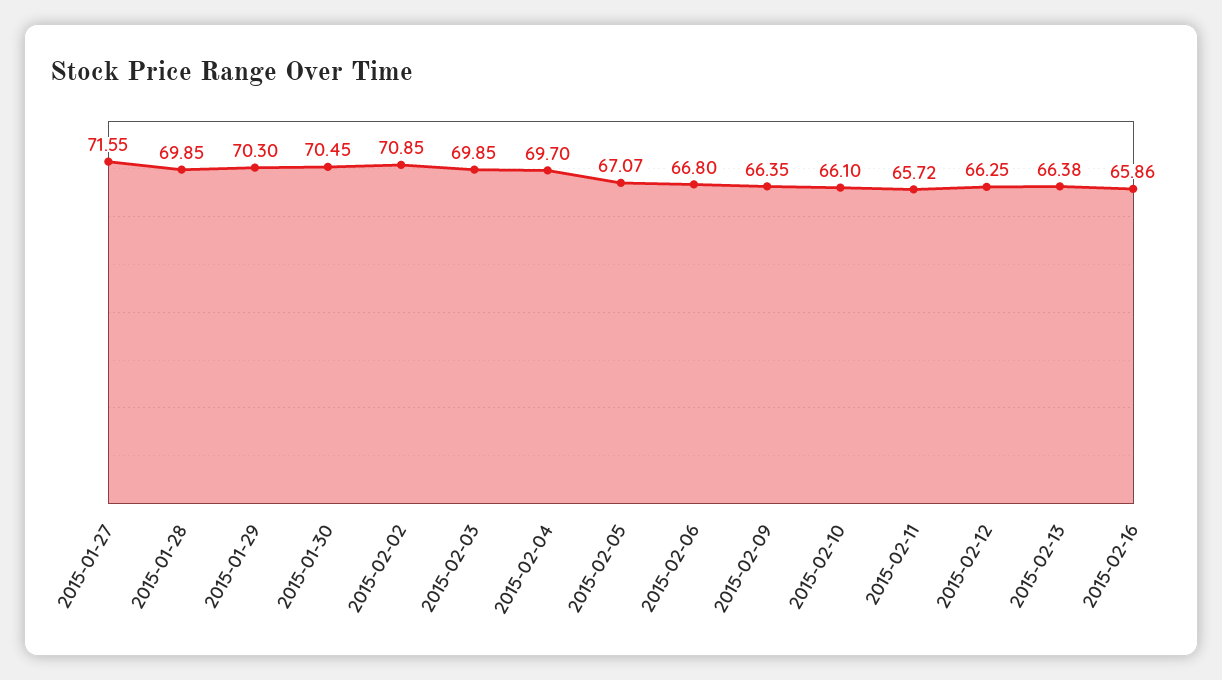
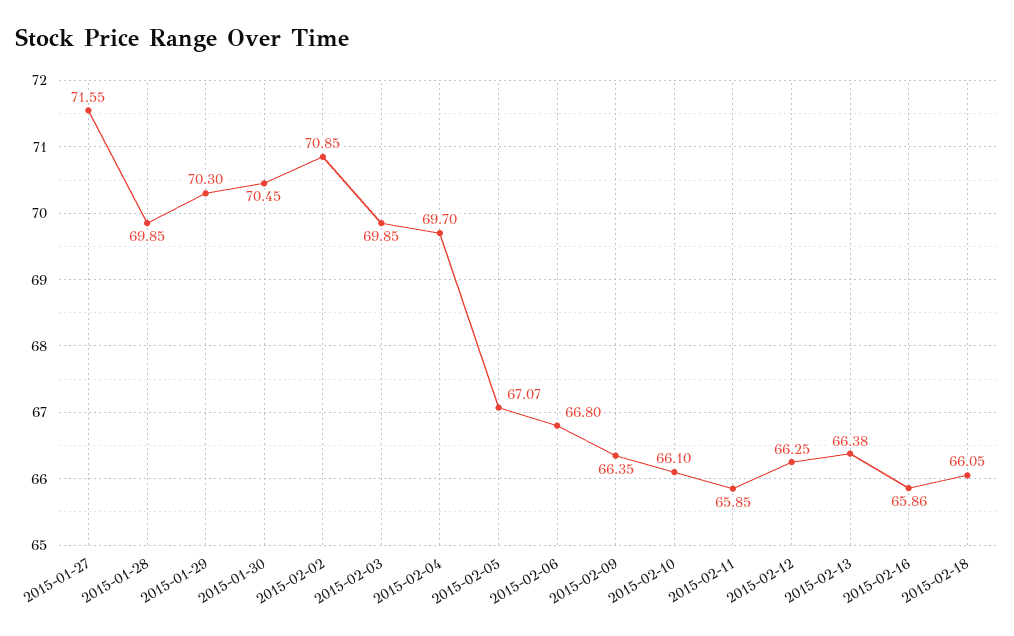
2015-02-11: 65.72 -> 65.85
2015-02-18: none -> 66.05

